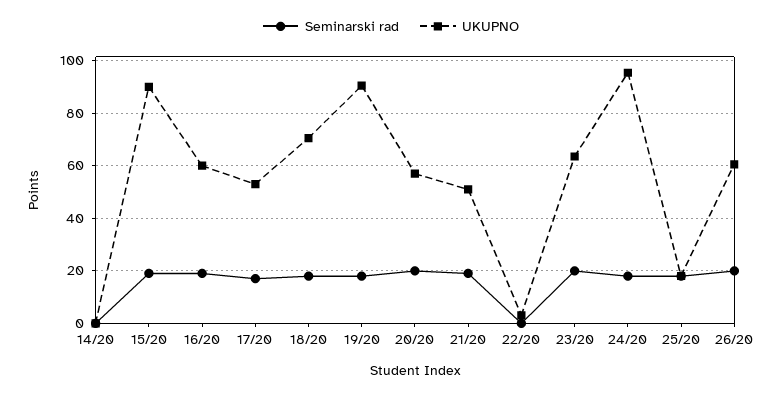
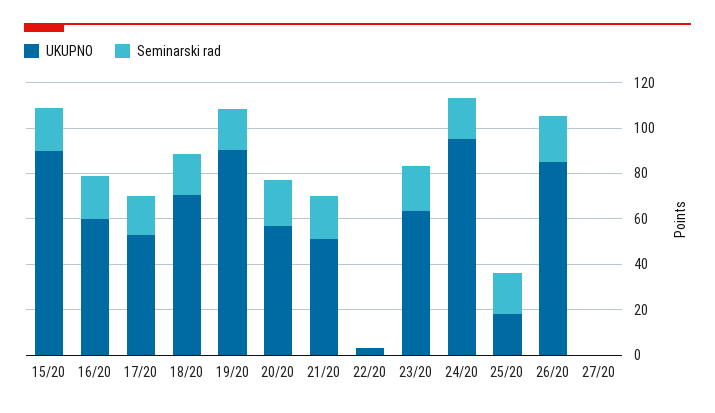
Seminarski rad, 14/20: 0 -> none
UKUPNO, 14/20: 0 -> none
UKUPNO, 26/20: 60 -> 85
UKUPNO, 27/20: none -> 0
Seminarski rad, 27/20: none -> 0

